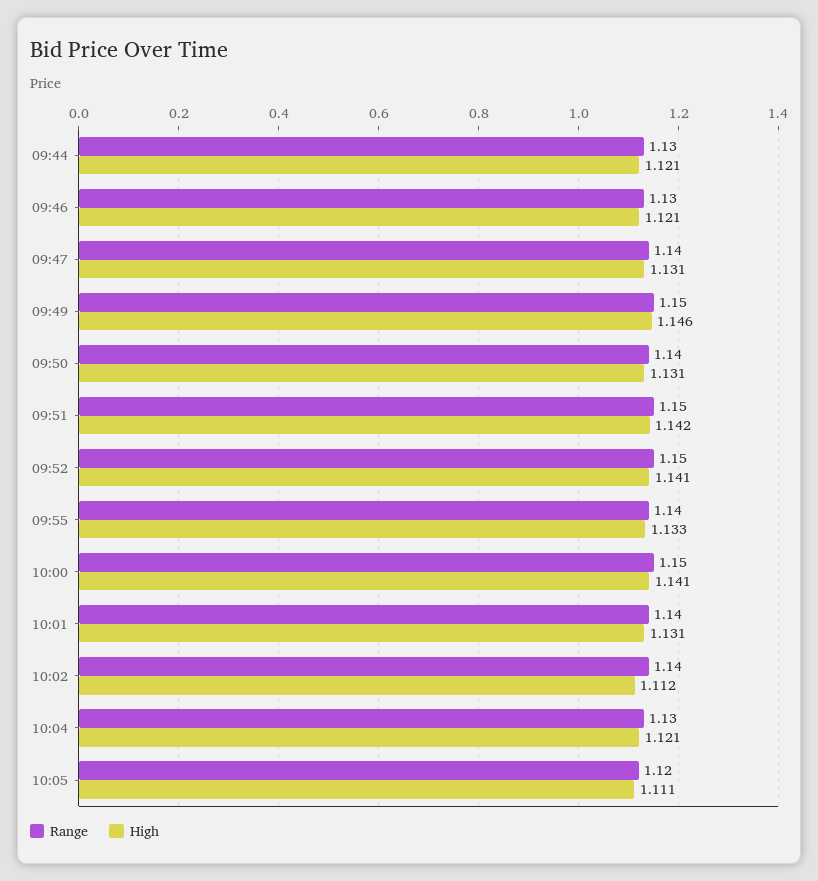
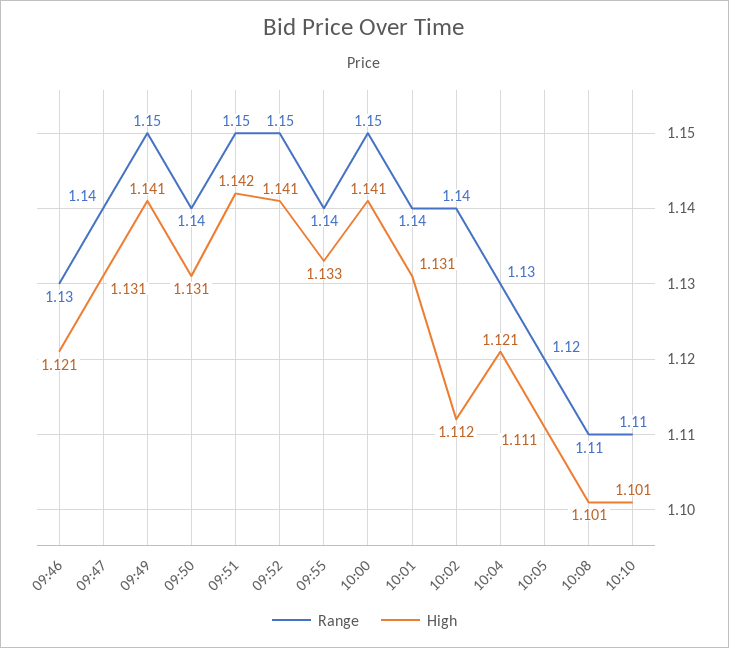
Range, 09:44: 1.13 -> none
High, 09:44: 1.121 -> none
High, 09:49: 1.146 -> 1.141
Range, 10:08: none -> 1.11
High, 10:08: none -> 1.101
Range, 10:10: none -> 1.11
High, 10:10: none -> 1.101

